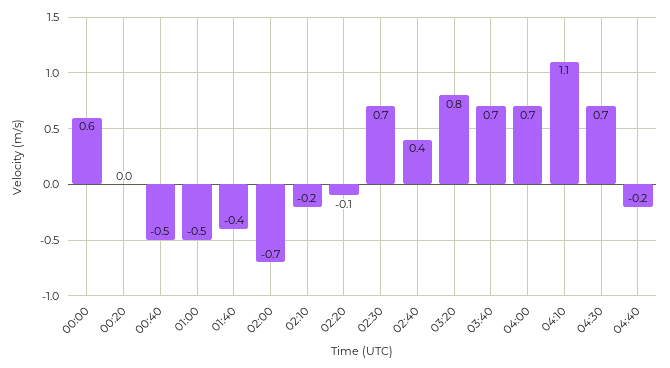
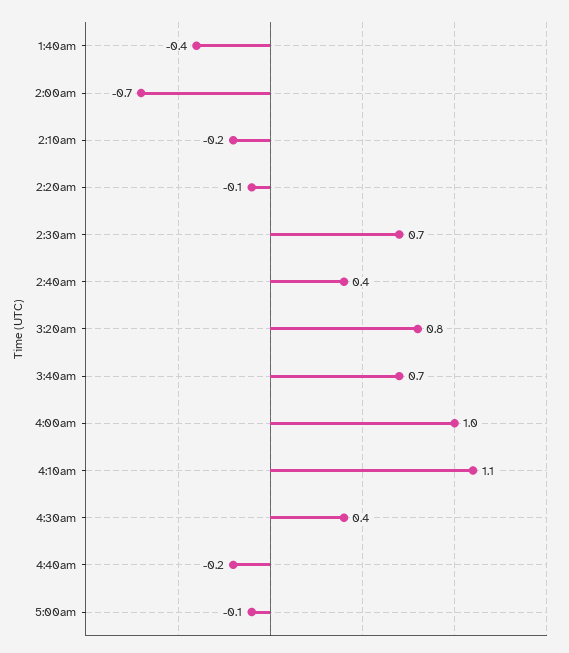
00:00: 0.6 -> none
00:20: 0 -> none
00:40: -0.5 -> none
01:00: -0.5 -> none
04:00: 0.7 -> 1
04:30: 0.7 -> 0.4
5:00am: none -> -0.1

